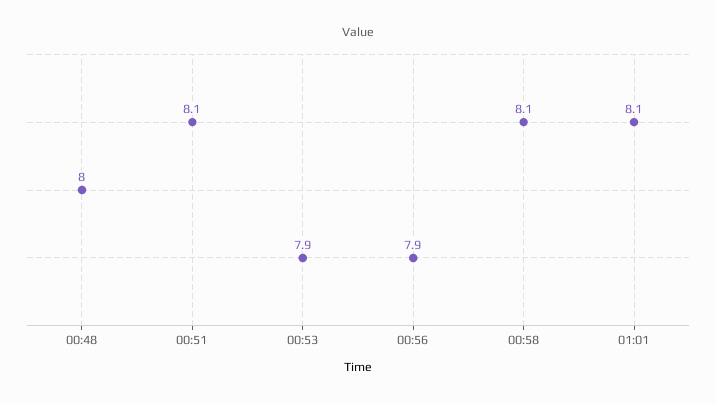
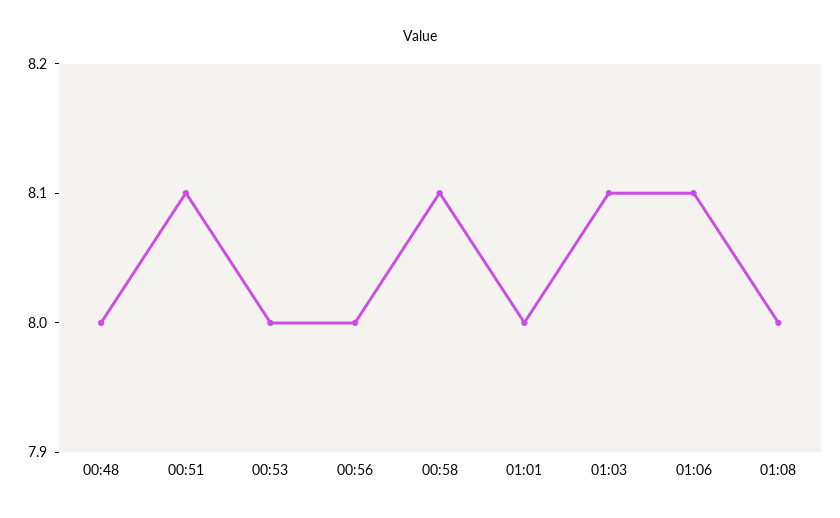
00:53: 7.9 -> 8
00:56: 7.9 -> 8
01:01: 8.1 -> 8
01:03: none -> 8.1
01:06: none -> 8.1
01:08: none -> 8

